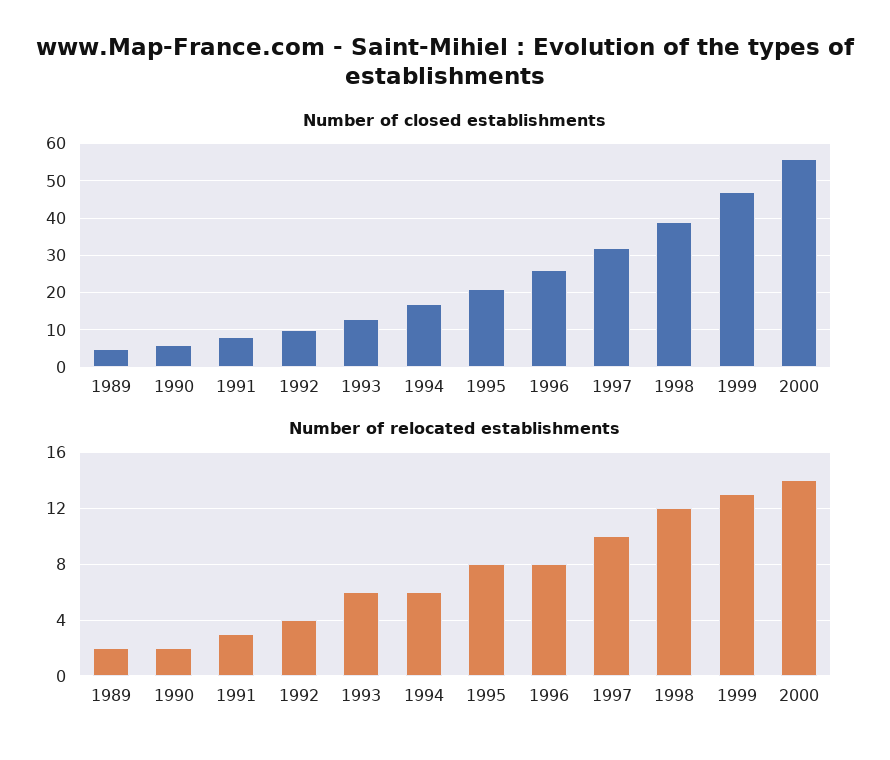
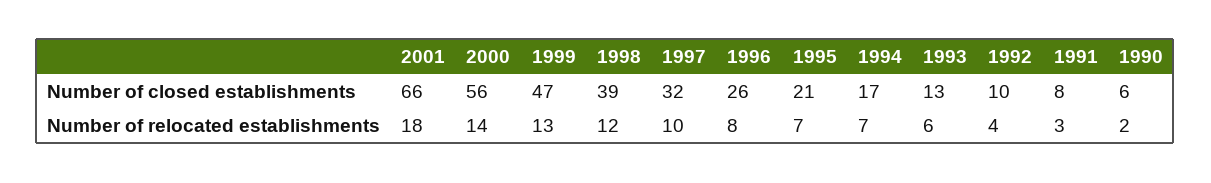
Number of closed establishments, 1989: 5 -> none
Number of relocated establishments, 1989: 2 -> none
Number of relocated establishments, 1994: 6 -> 7
Number of relocated establishments, 1995: 8 -> 7
Number of closed establishments, 2001: none -> 66
Number of relocated establishments, 2001: none -> 18

